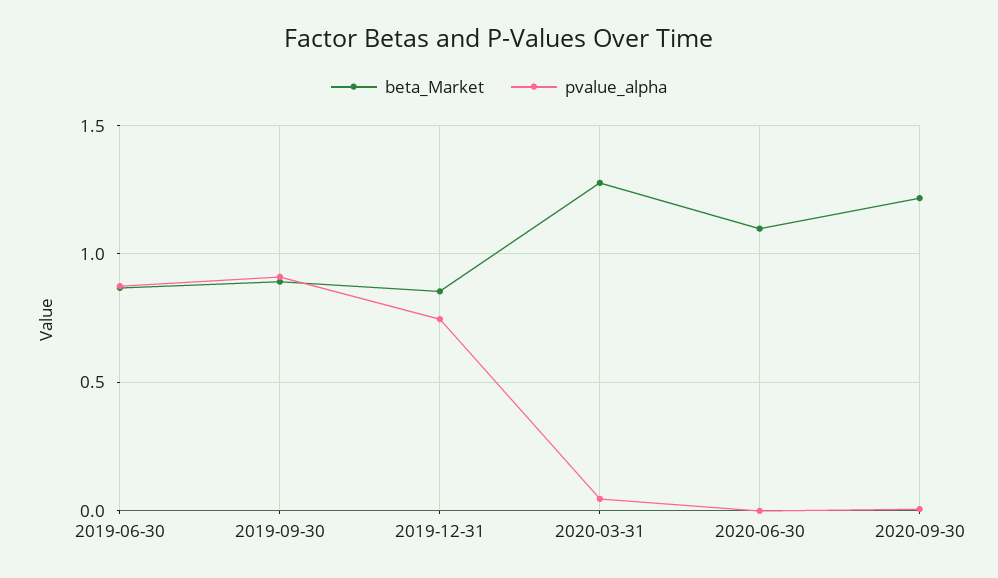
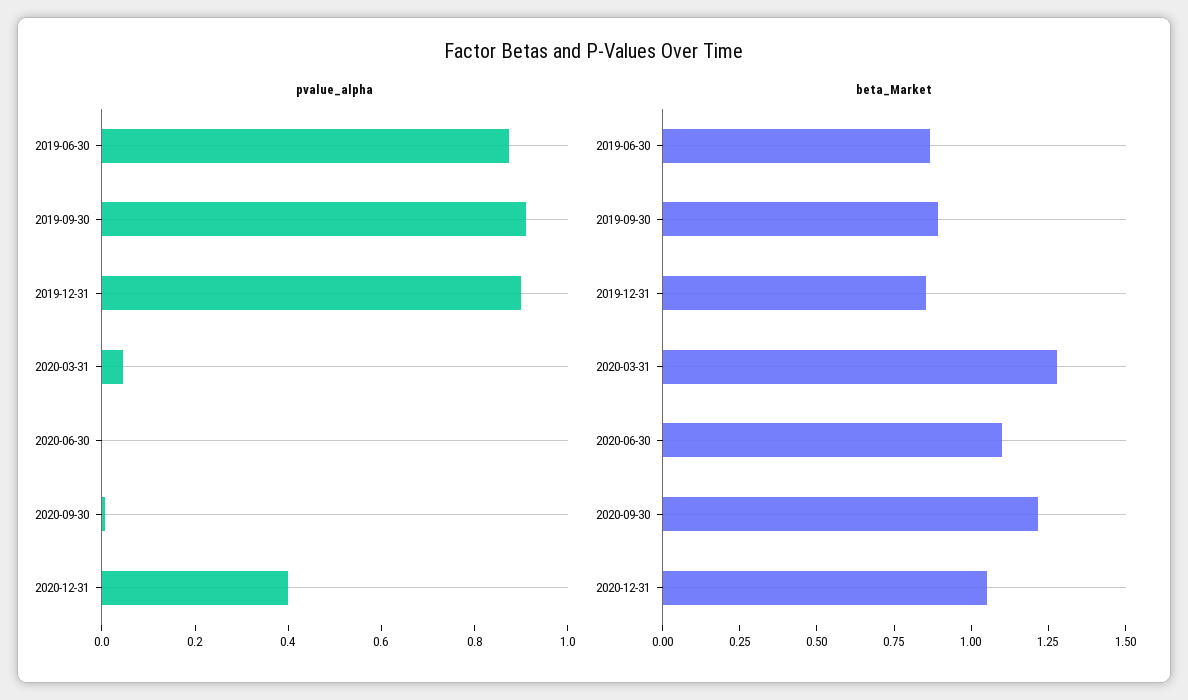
pvalue_alpha, 2019-12-31: 0.75 -> 0.9
pvalue_alpha, 2020-12-31: none -> 0.4
beta_Market, 2020-12-31: none -> 1.05

